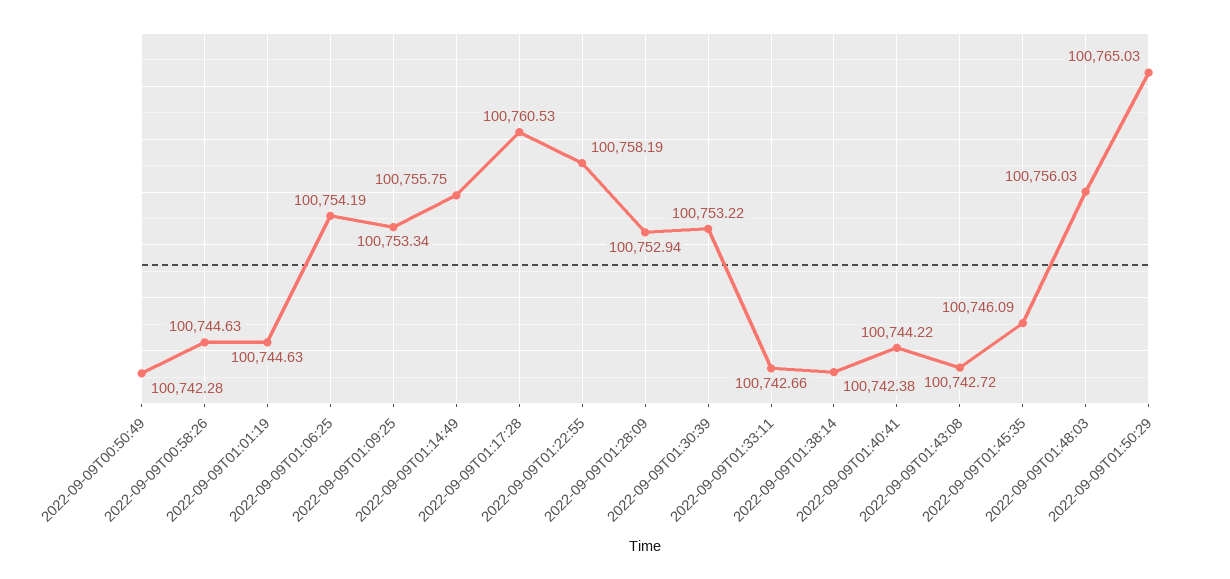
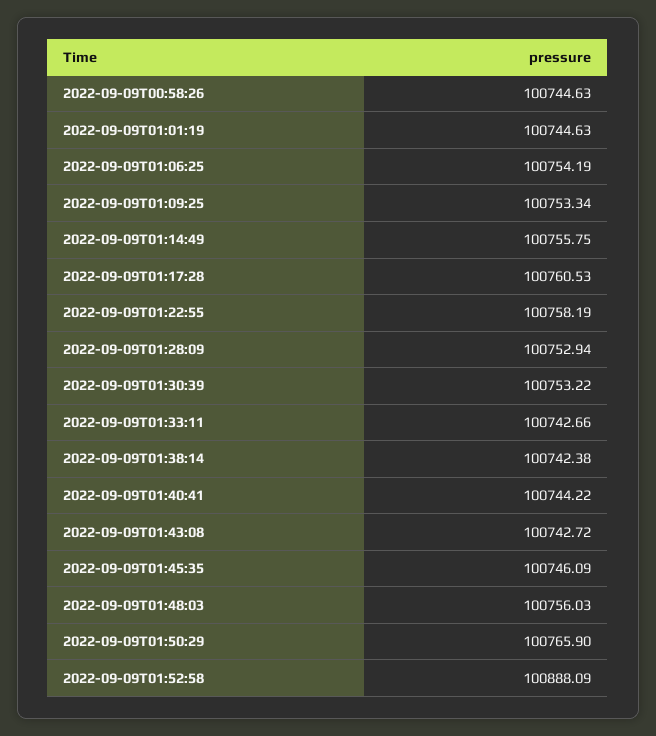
2022-09-09T00:50:49: 100742.28 -> none
2022-09-09T01:50:29: 100765.03 -> 100765.9
2022-09-09T01:52:58: none -> 100888.09

